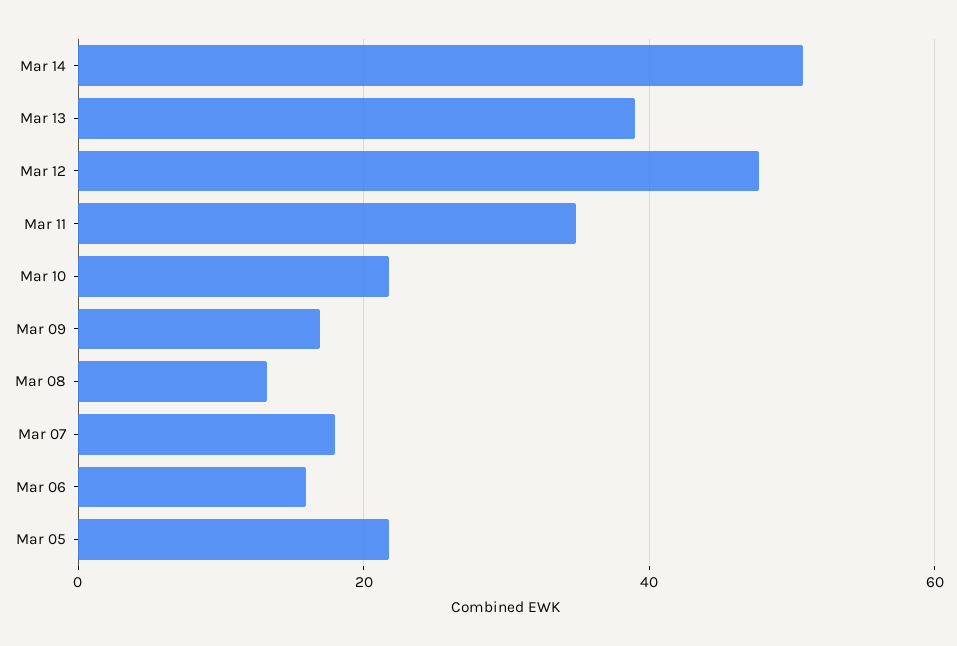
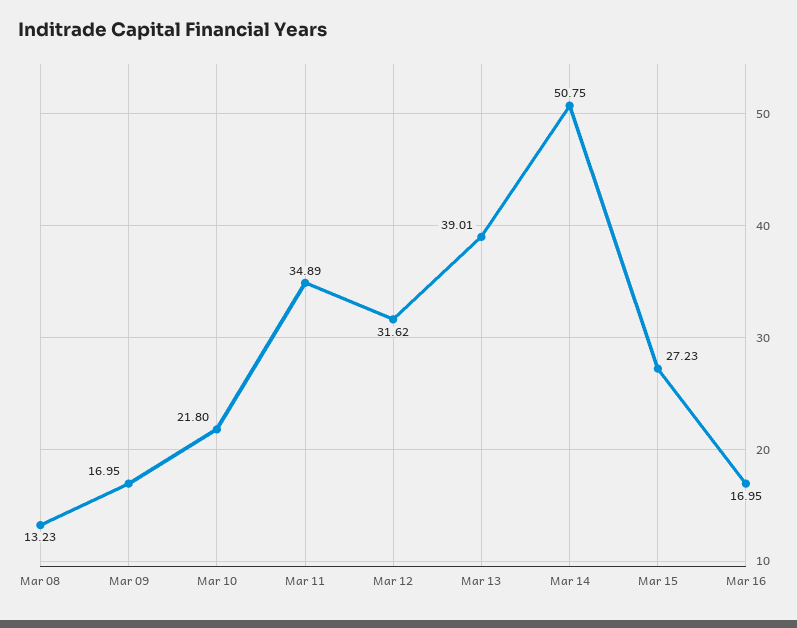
Mar 12: 48 -> 31.62
Mar 07: 18 -> none
Mar 06: 16 -> none
Mar 05: 22 -> none
Mar 15: none -> 27.23
Mar 16: none -> 16.95

